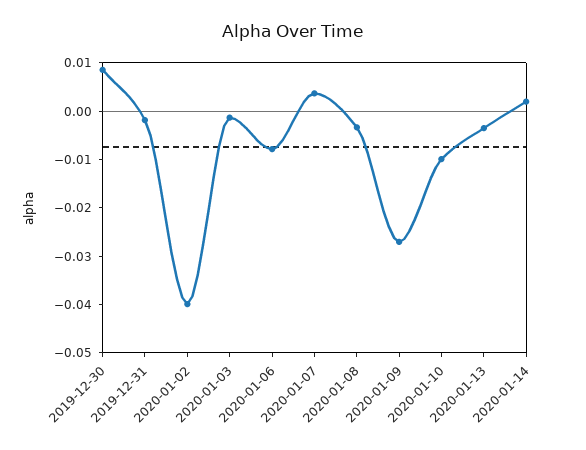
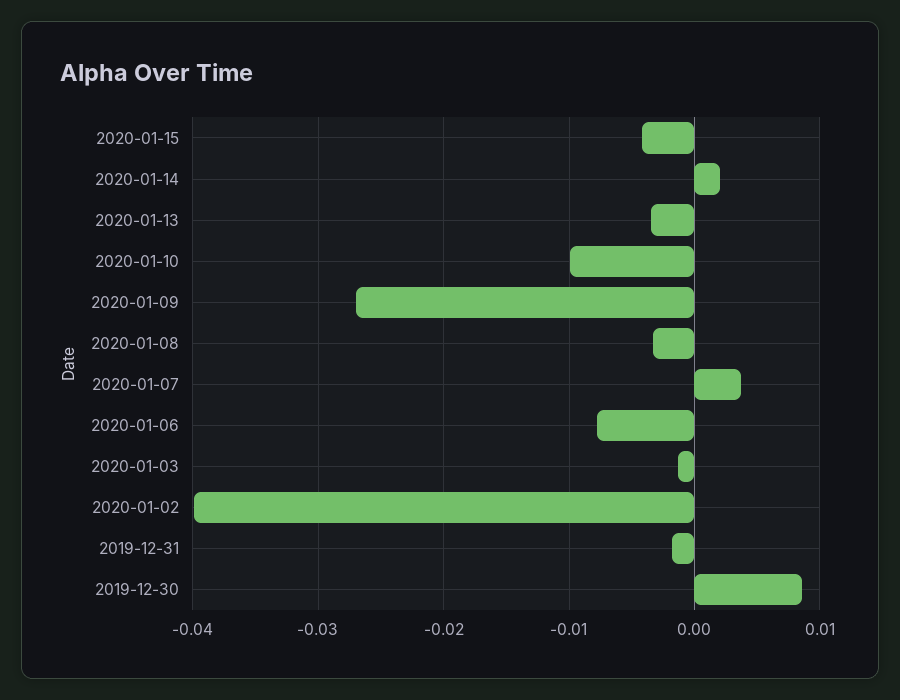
2020-01-15: none -> -0.004

